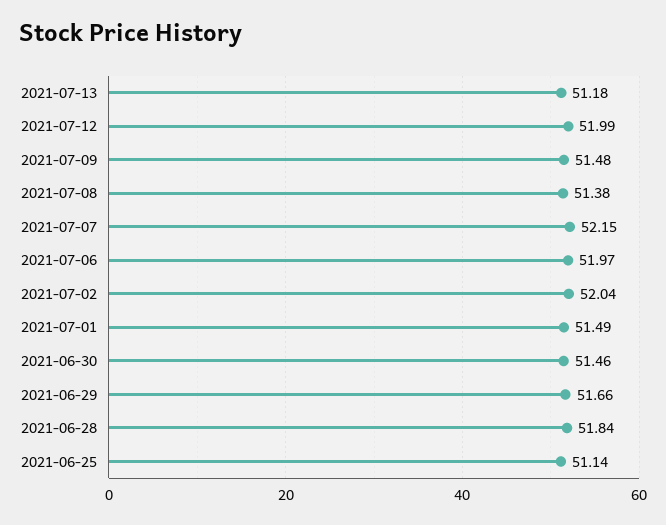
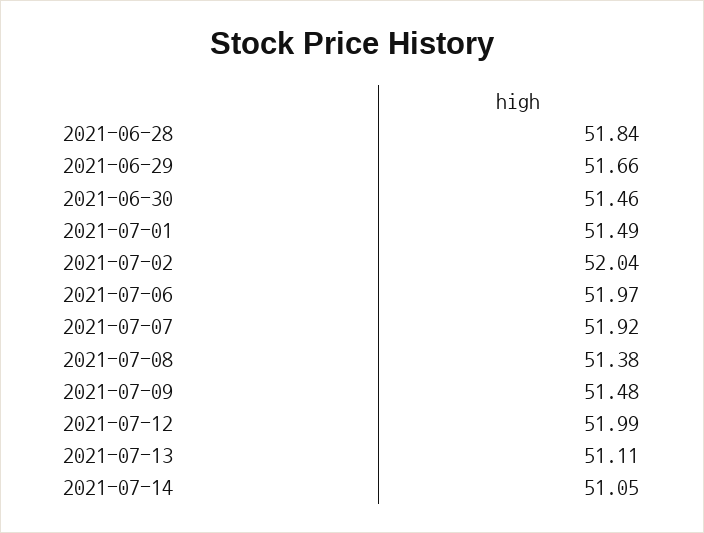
2021-07-13: 51.18 -> 51.11
2021-07-07: 52.15 -> 51.92
2021-06-25: 51.14 -> none
2021-07-14: none -> 51.05

